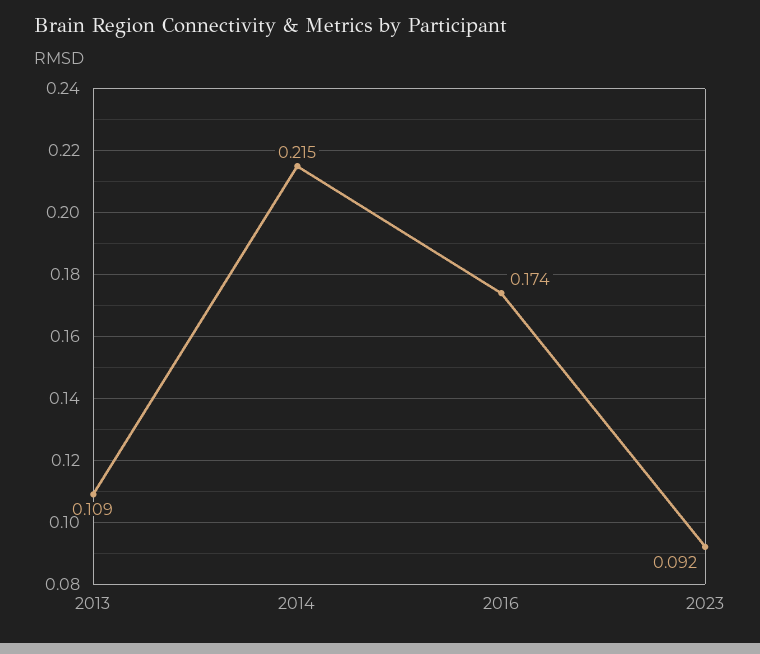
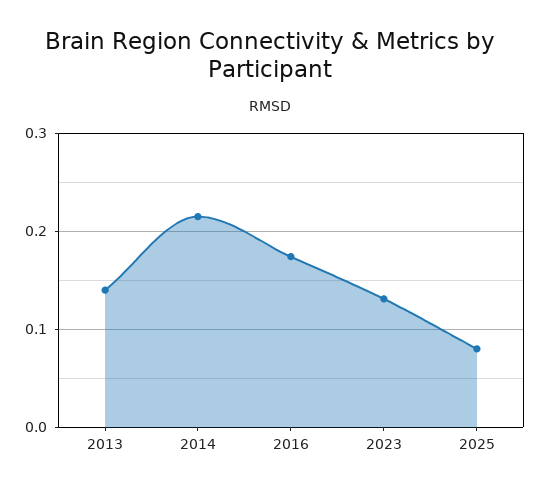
2013: 0.109 -> 0.14
2023: 0.092 -> 0.13
2025: none -> 0.08

